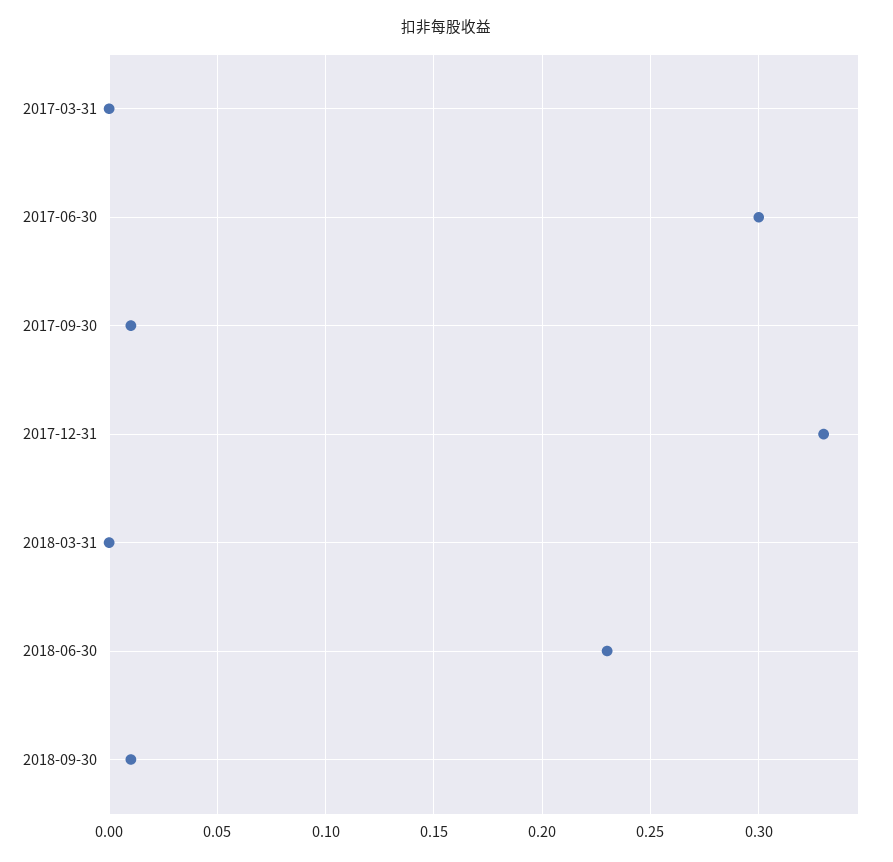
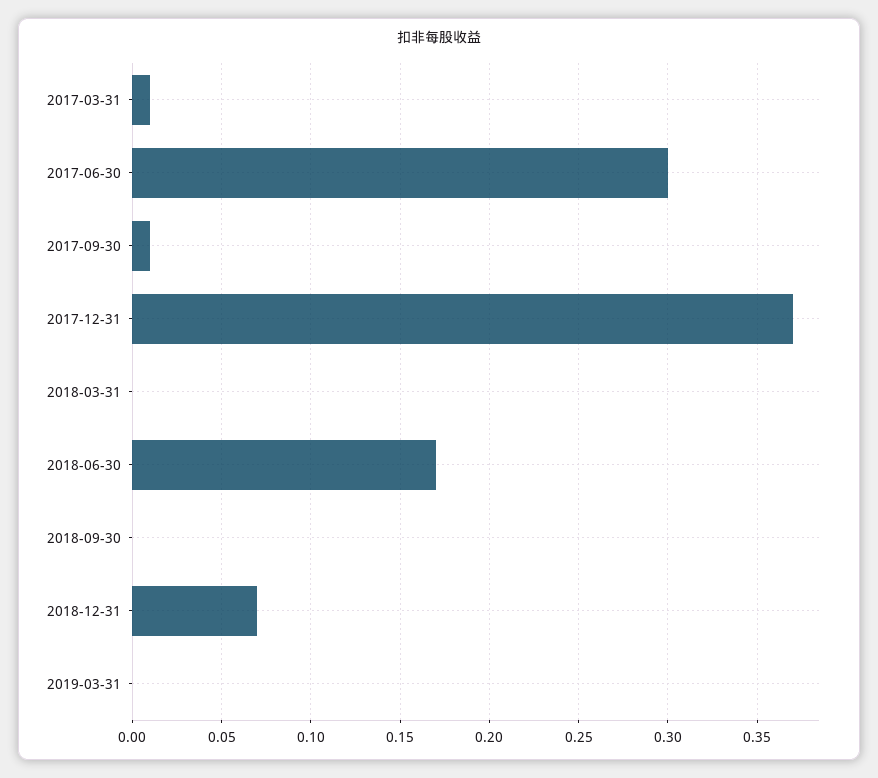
2017-03-31: 0 -> 0.01
2017-12-31: 0.33 -> 0.37
2018-06-30: 0.23 -> 0.17
2018-09-30: 0.01 -> 0
2018-12-31: none -> 0.07
2019-03-31: none -> 0

